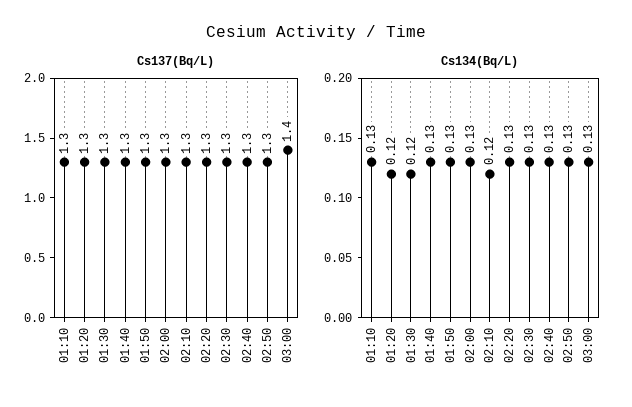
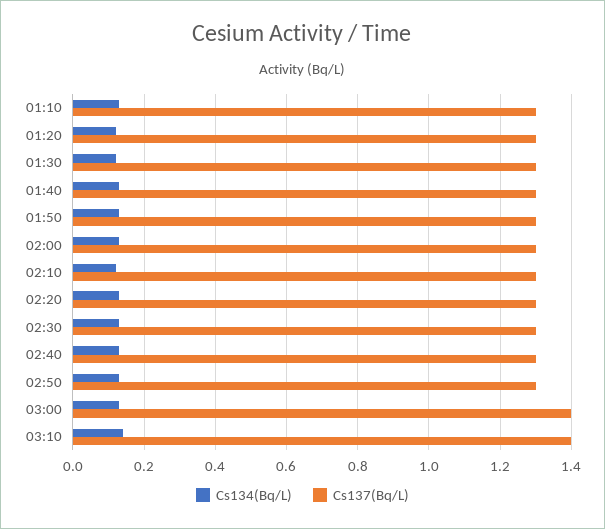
Cs134(Bq/L), 03:10: none -> 0.15
Cs137(Bq/L), 03:10: none -> 1.4

